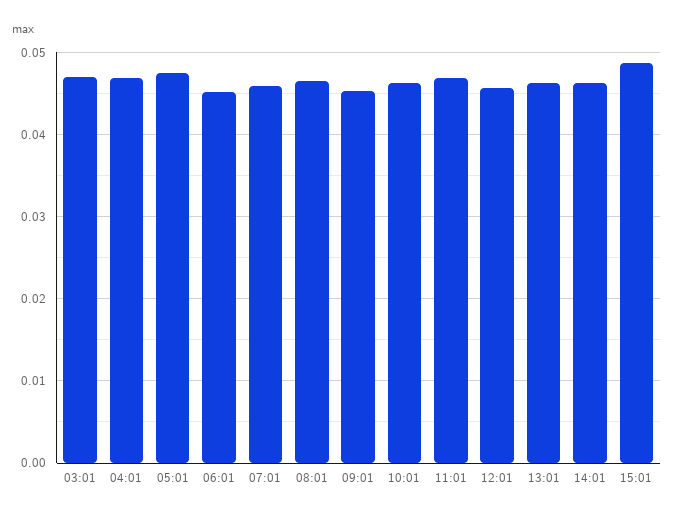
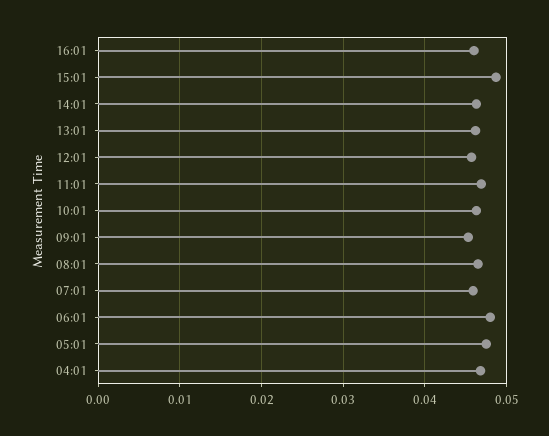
03:01: 0.047 -> none
06:01: 0.045 -> 0.048
16:01: none -> 0.046

